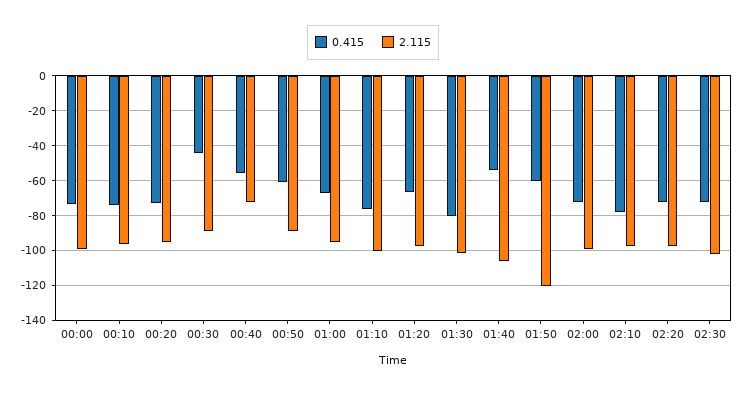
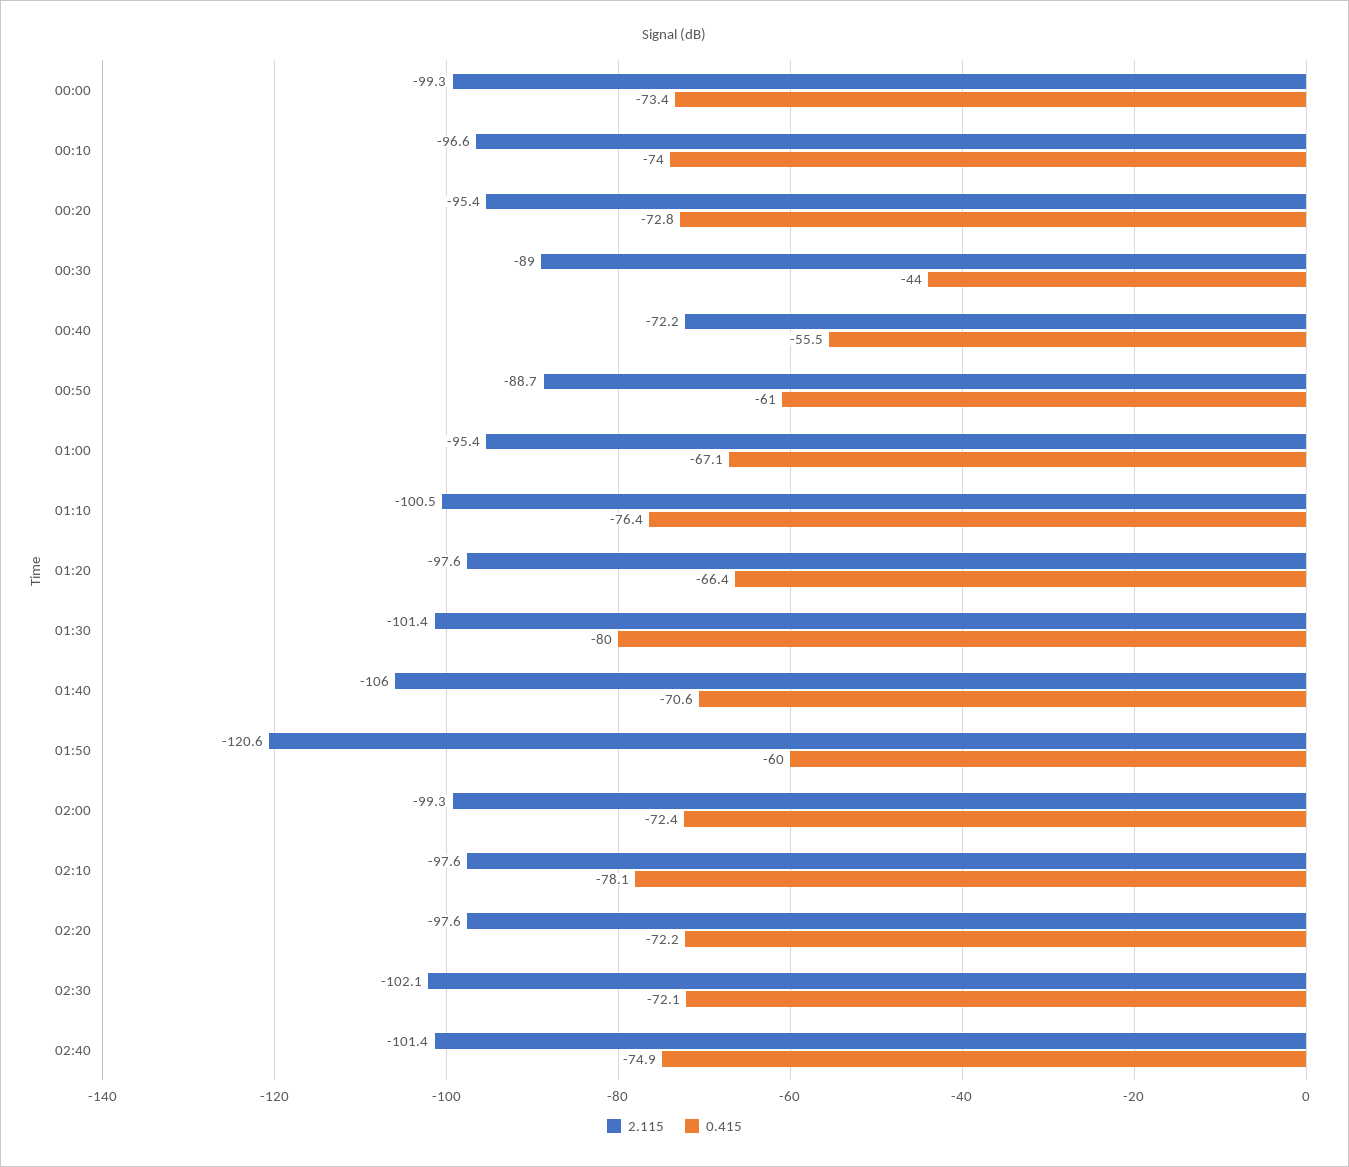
0.415, 01:40: -55 -> -70.6
2.115, 02:40: none -> -101.4
0.415, 02:40: none -> -74.9

